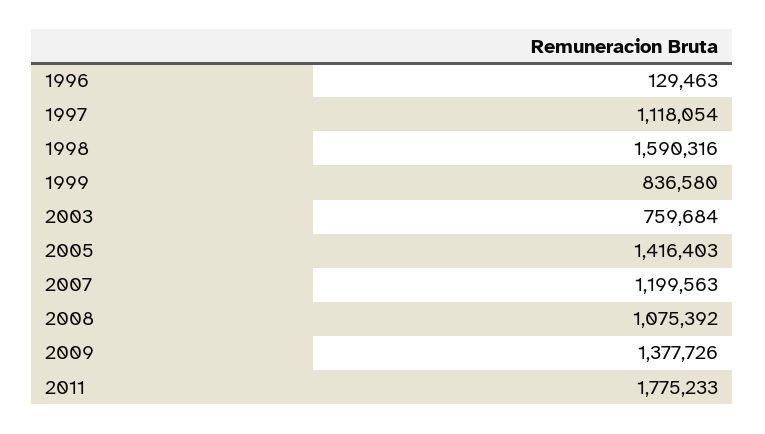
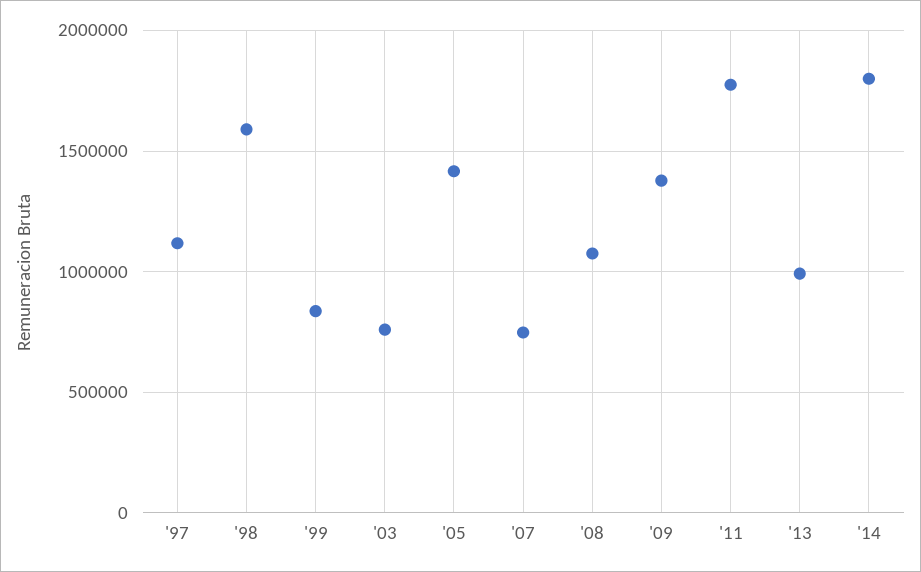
1996: 129463 -> none
2007: 1199563 -> 750000
'13: none -> 1000000
'14: none -> 1800000

